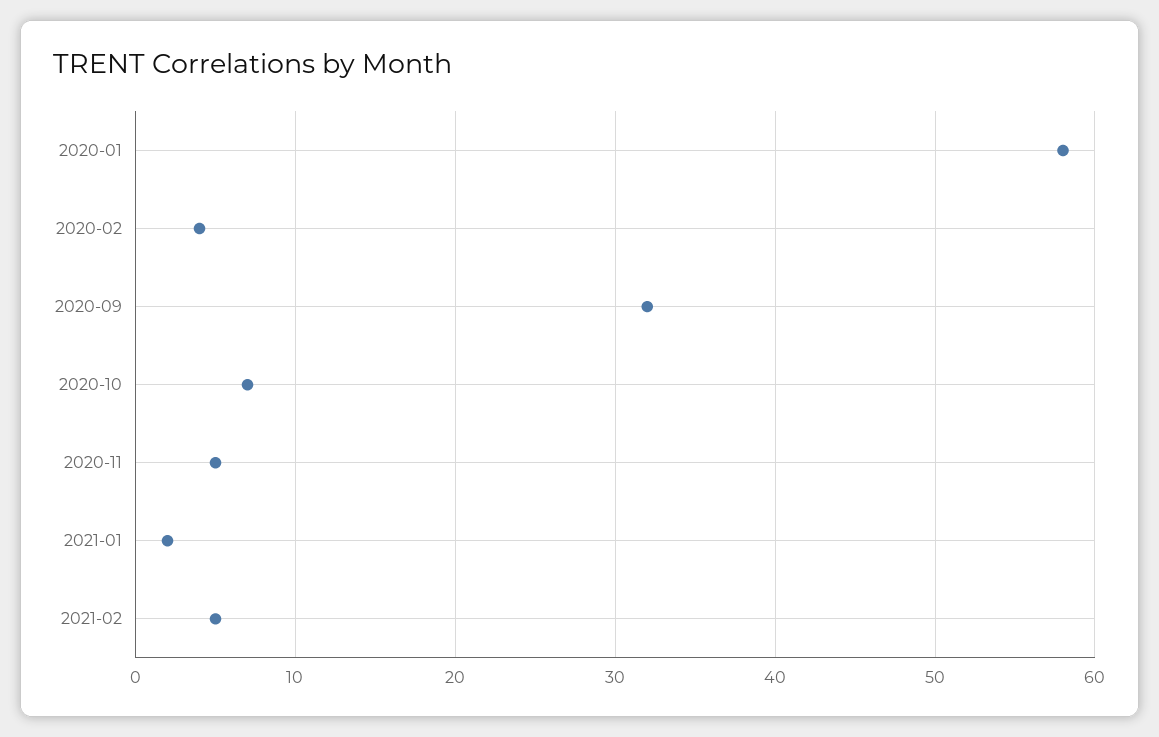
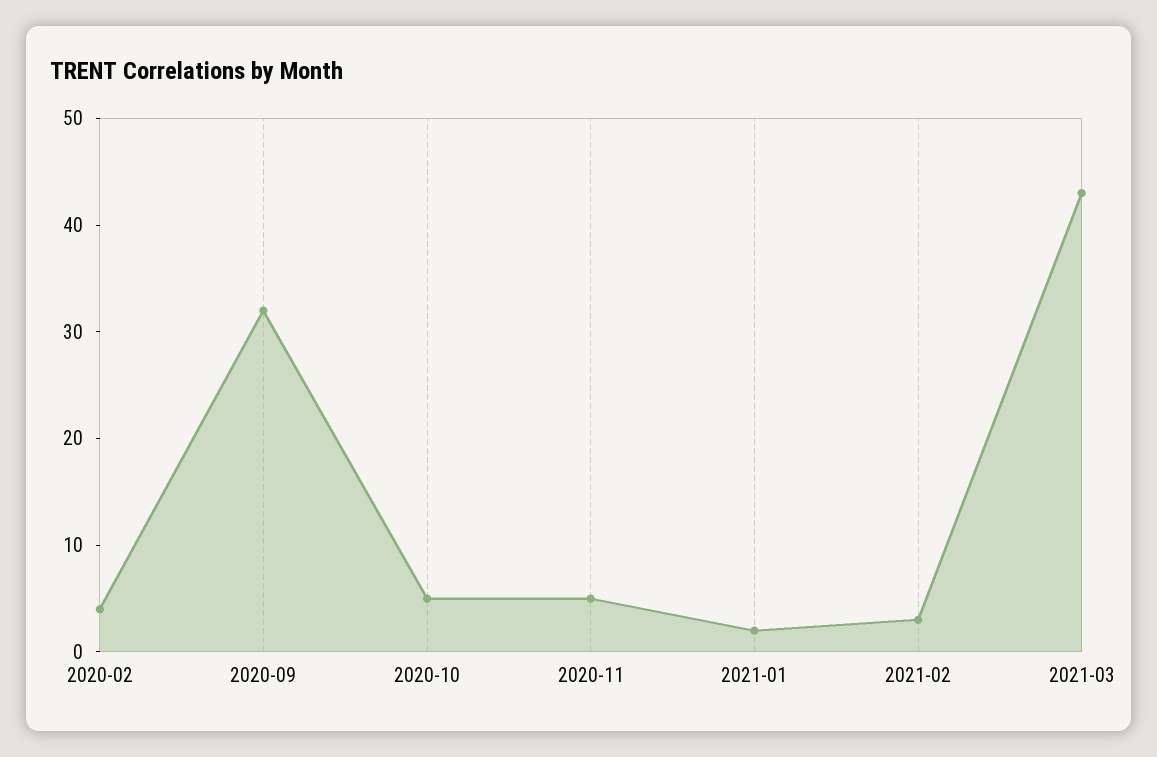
2020-01: 58 -> none
2020-10: 7 -> 5
2021-02: 5 -> 3
2021-03: none -> 43

